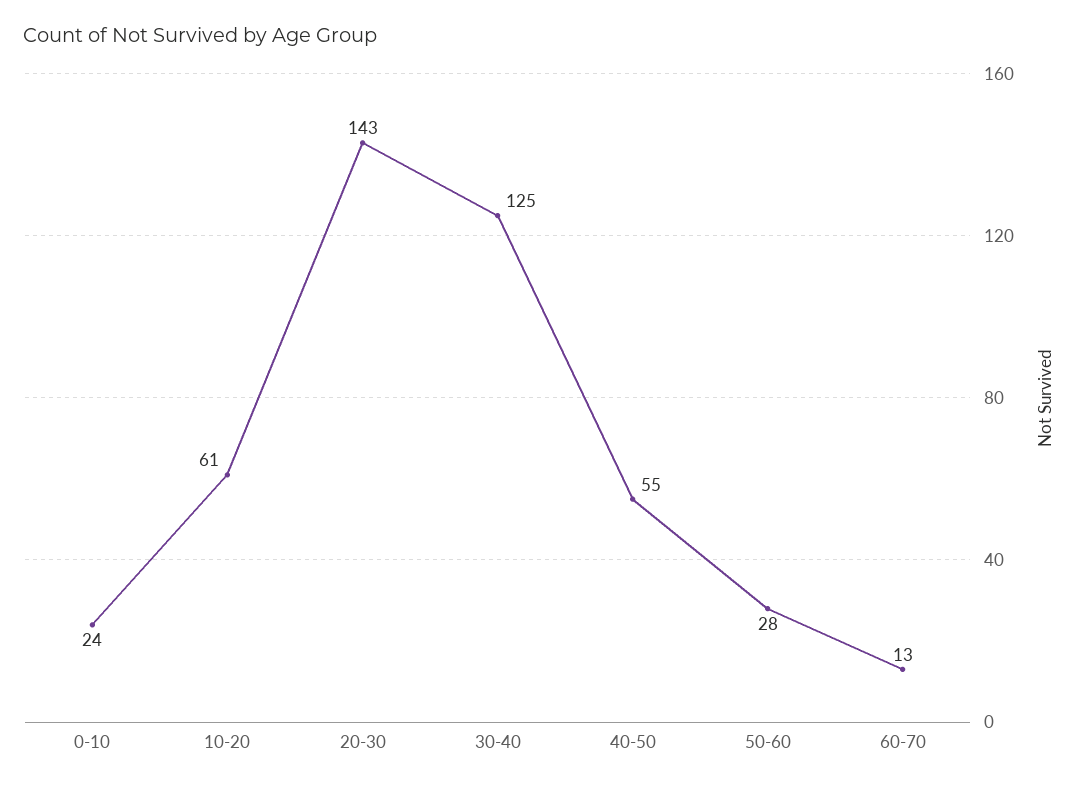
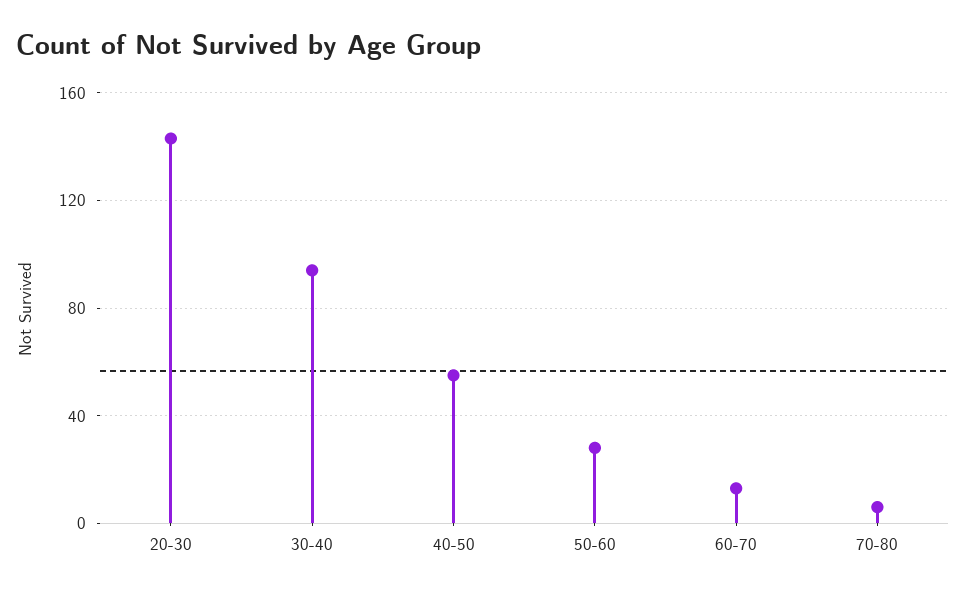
0-10: 24 -> none
10-20: 61 -> none
30-40: 125 -> 95
70-80: none -> 5

